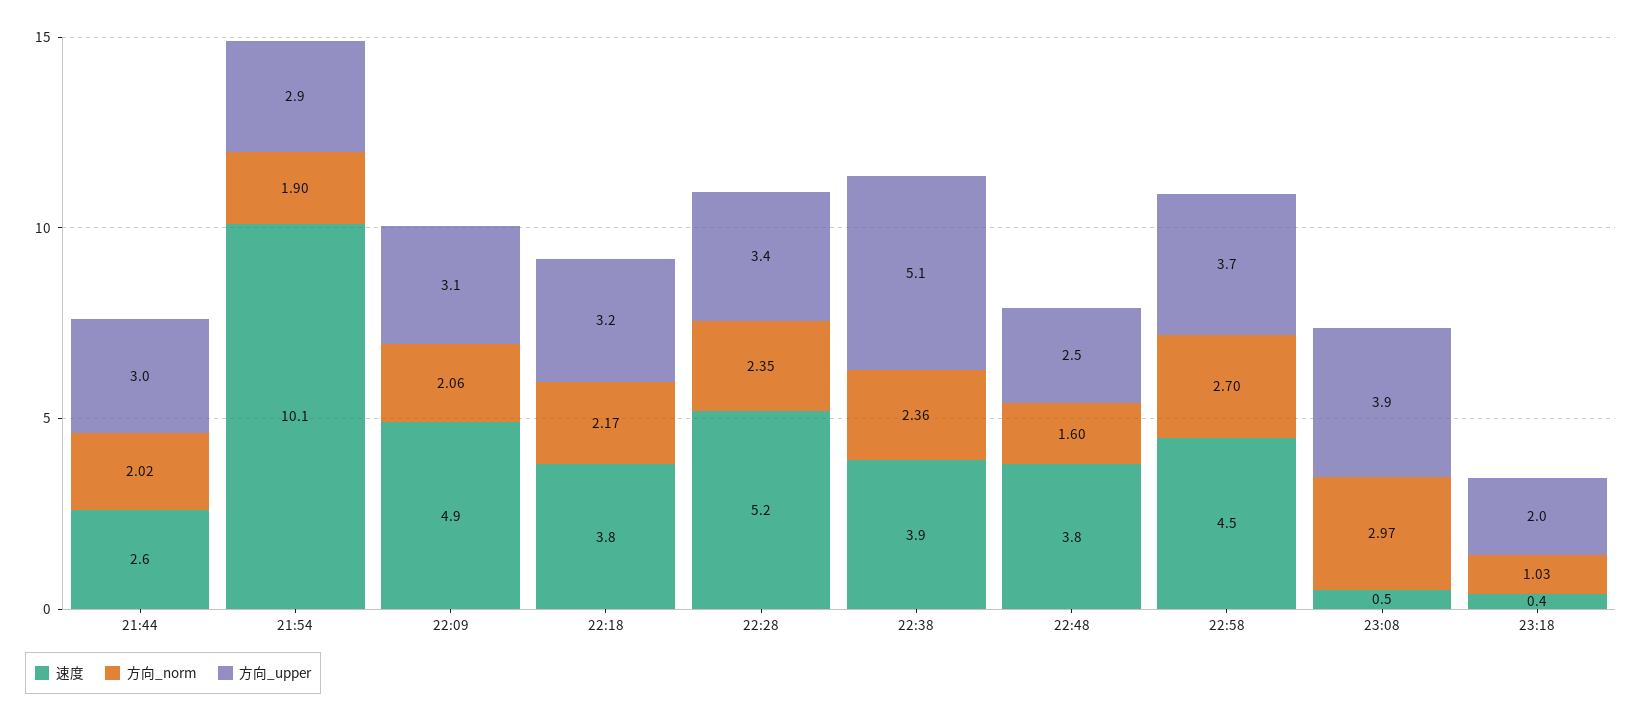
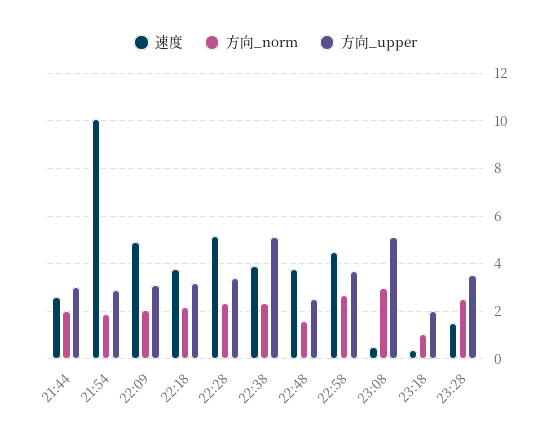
方向_upper, 23:08: 3.9 -> 5
速度, 23:28: none -> 1.5
方向_norm, 23:28: none -> 2.5
方向_upper, 23:28: none -> 3.5

